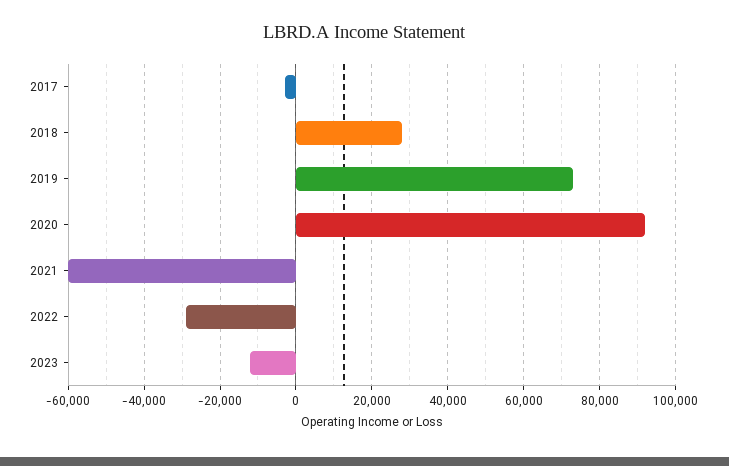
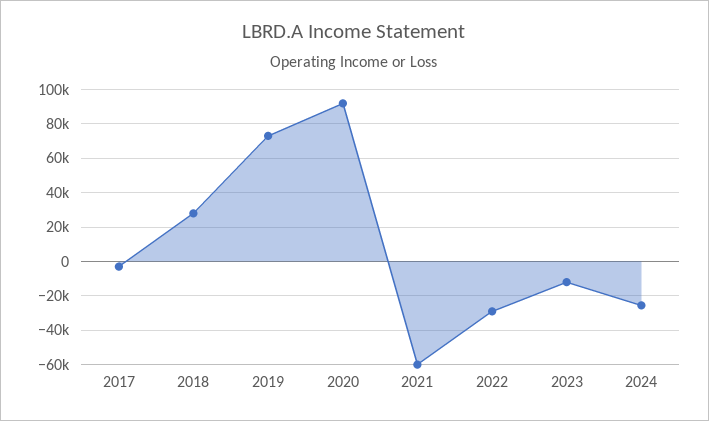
2024: none -> -25000

